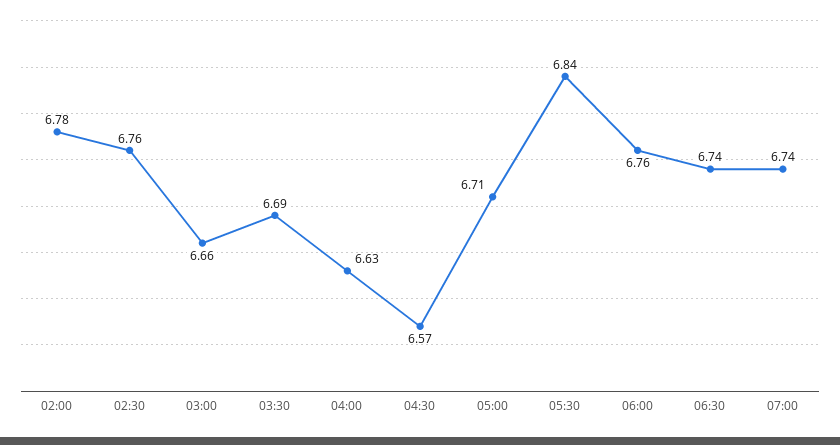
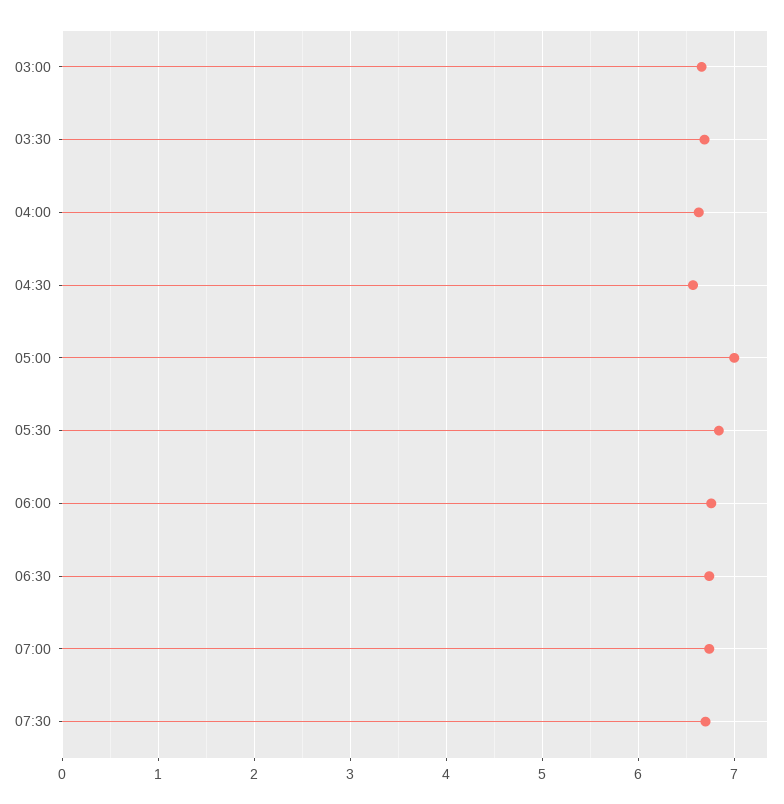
02:00: 6.78 -> none
02:30: 6.76 -> none
05:00: 6.71 -> 7
07:30: none -> 6.7

